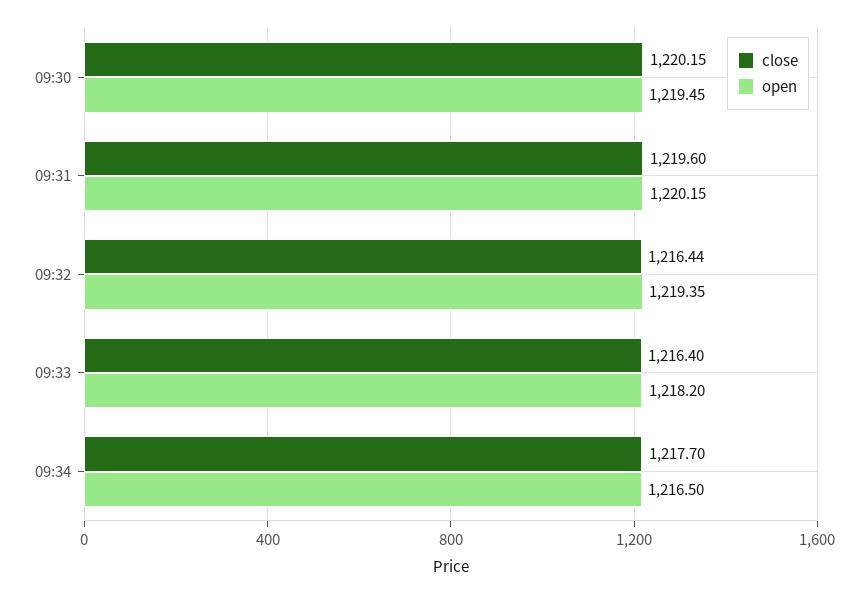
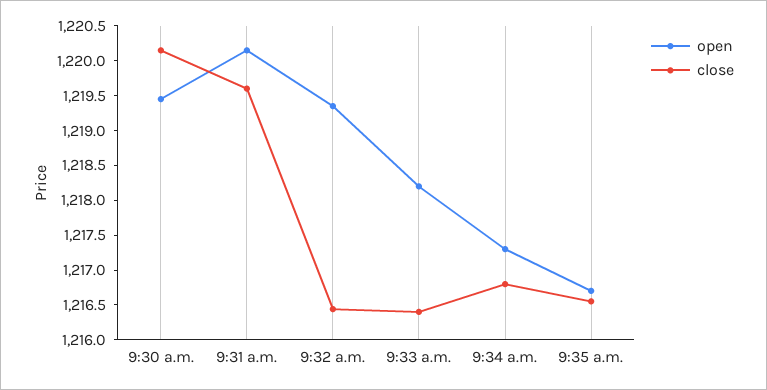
close, 09:34: 1217.7 -> 1216.75
open, 09:34: 1216.5 -> 1217.25
open, 9:35 a.m.: none -> 1216.75
close, 9:35 a.m.: none -> 1216.5

